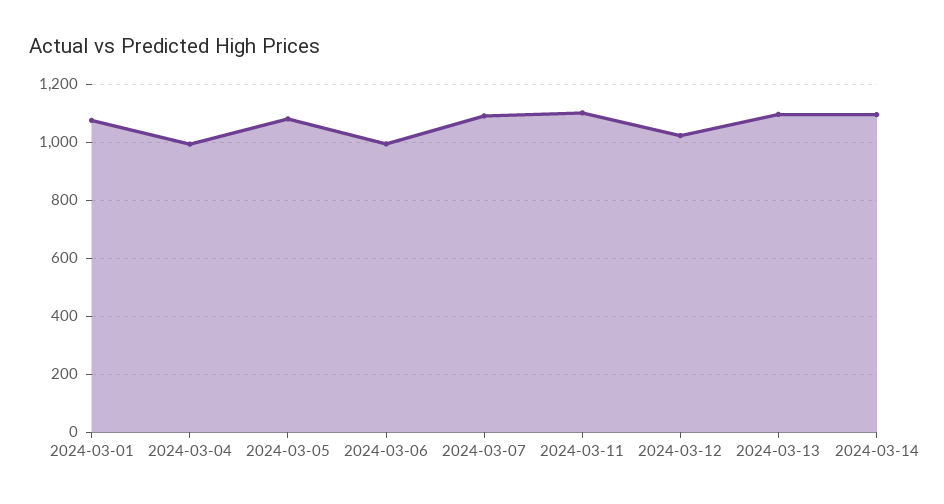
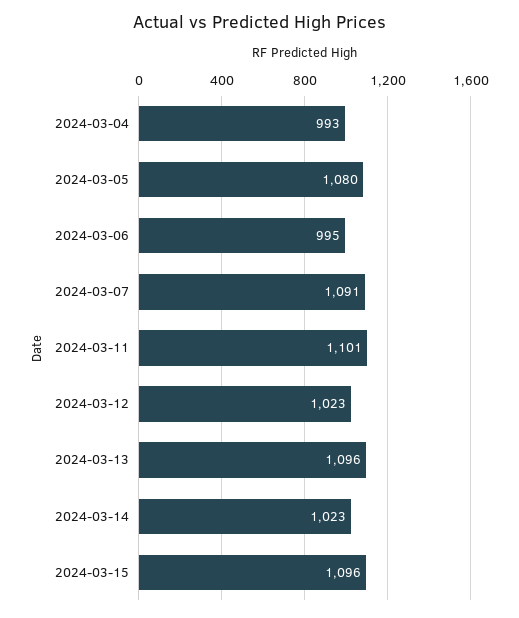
2024-03-01: 1075 -> none
2024-03-14: 1100 -> 1023
2024-03-15: none -> 1096

